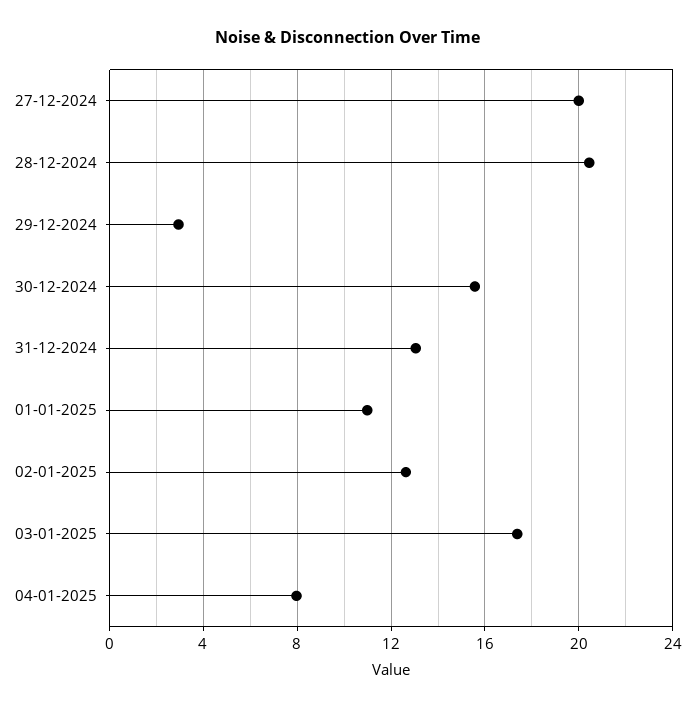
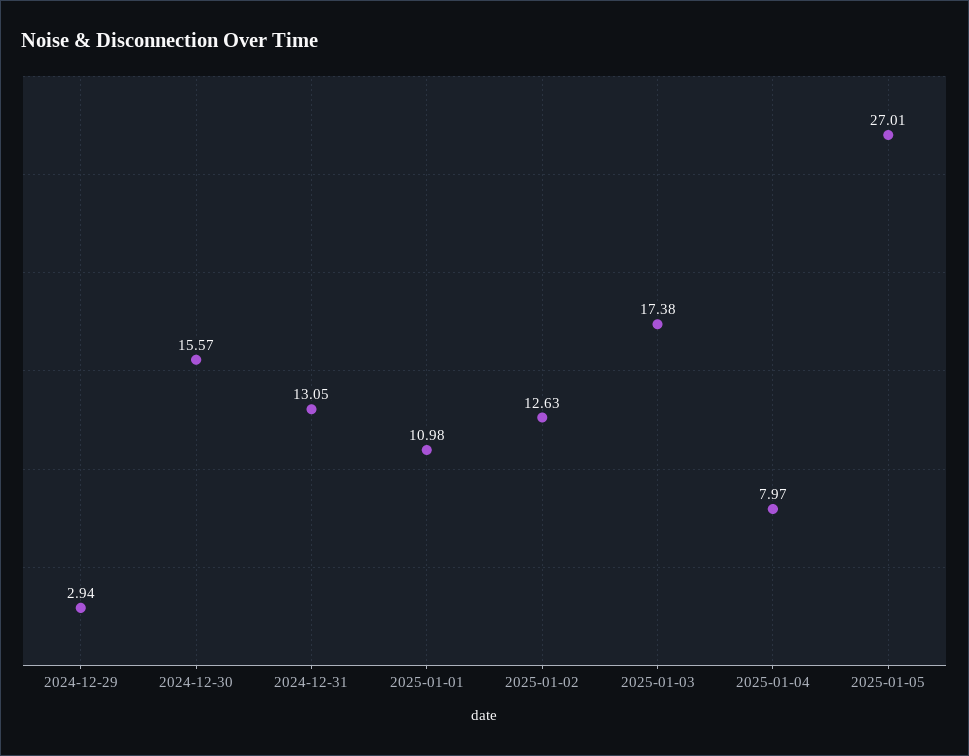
27-12-2024: 20 -> none
28-12-2024: 20.5 -> none
2025-01-05: none -> 27.01

